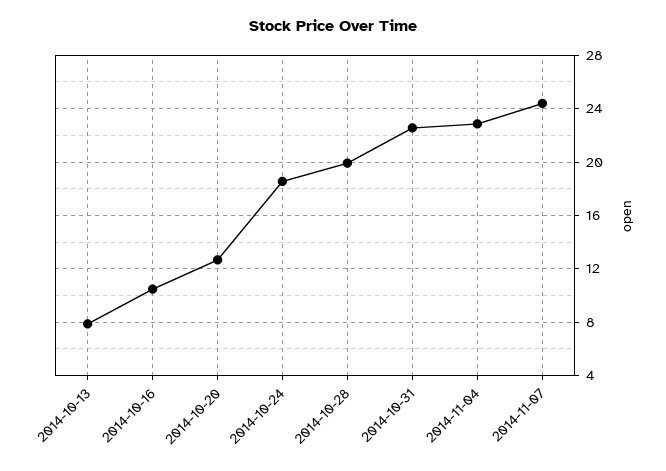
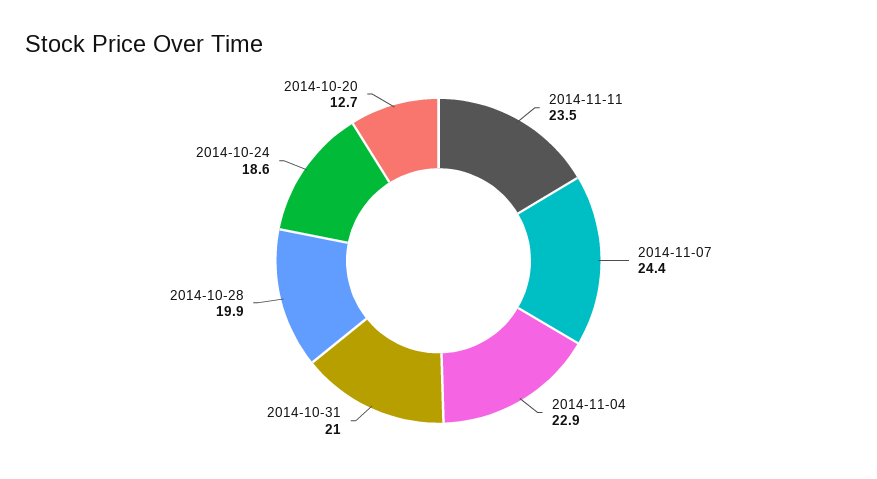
2014-10-13: 8 -> none
2014-10-16: 10.5 -> none
2014-10-31: 22.5 -> 21
2014-11-11: none -> 23.5

